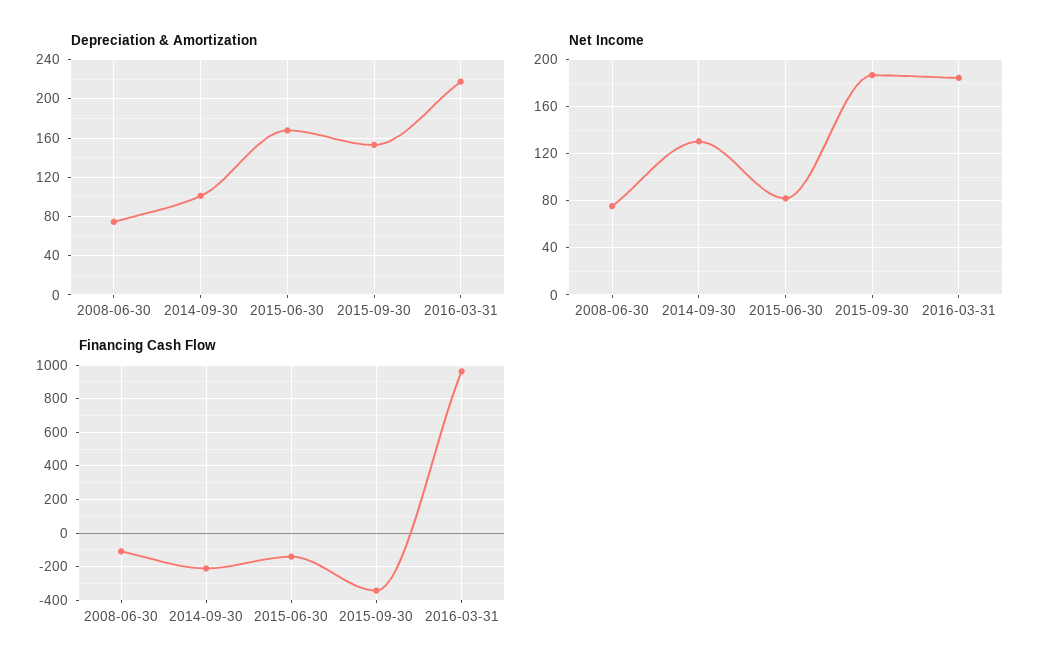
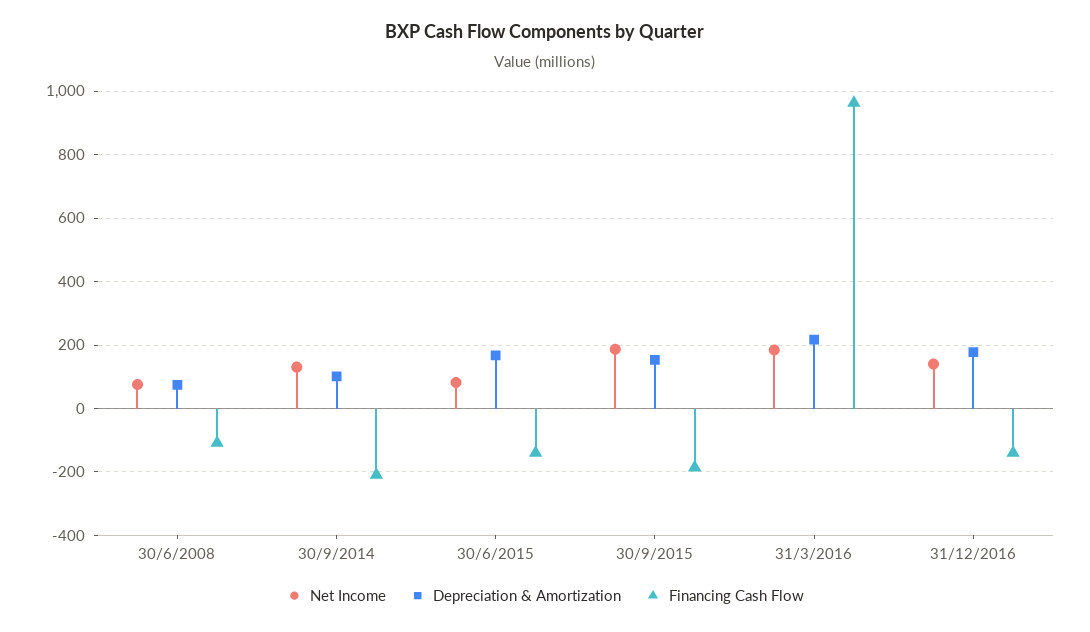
Financing Cash Flow, 2015-09-30: -350 -> -180
Net Income, 31/12/2016: none -> 140
Depreciation & Amortization, 31/12/2016: none -> 180
Financing Cash Flow, 31/12/2016: none -> -140

